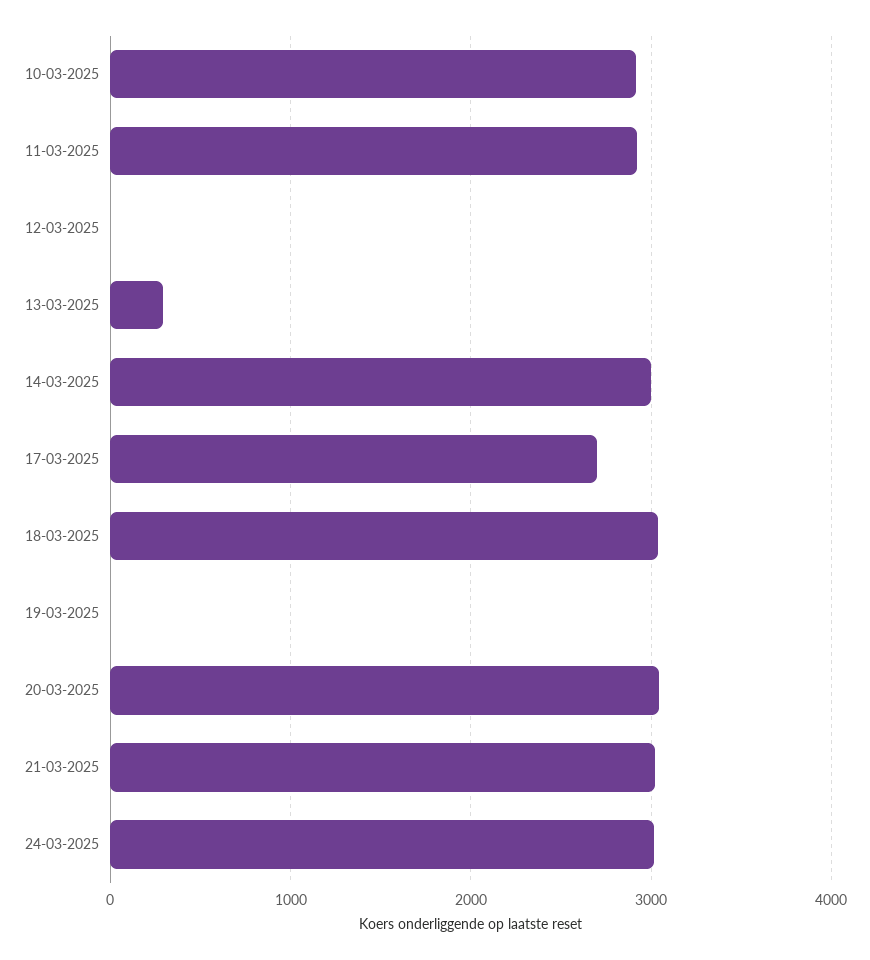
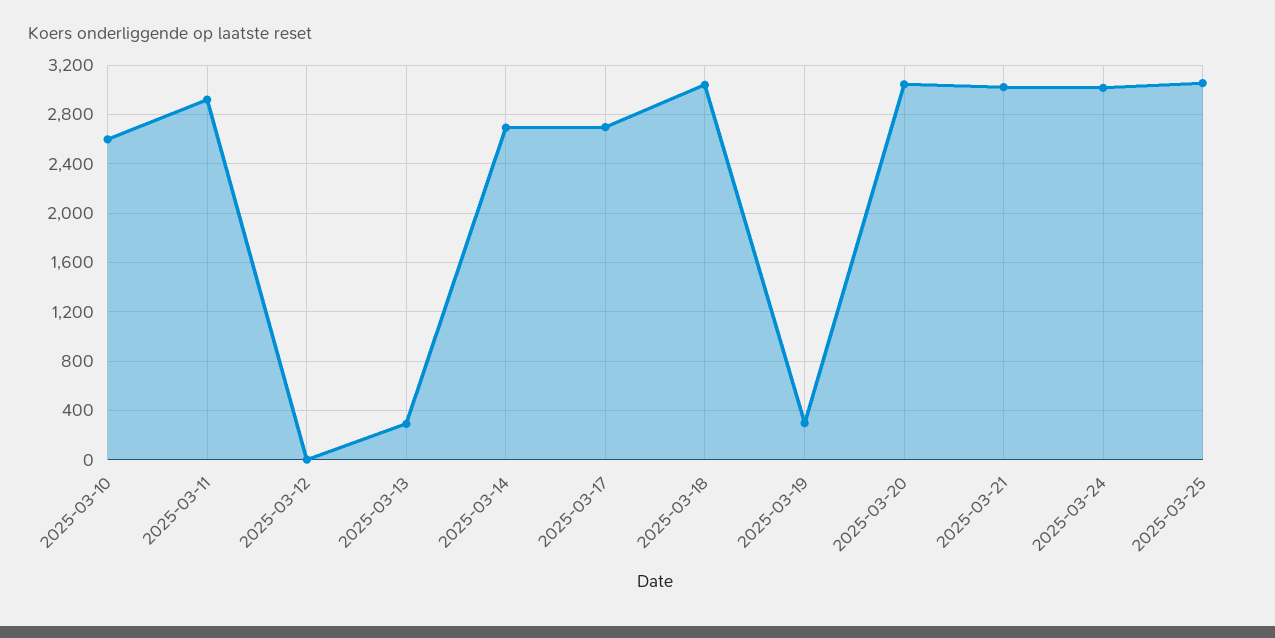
10-03-2025: 2900 -> 2600
14-03-2025: 3000 -> 2700
19-03-2025: 0 -> 300
2025-03-25: none -> 3050

